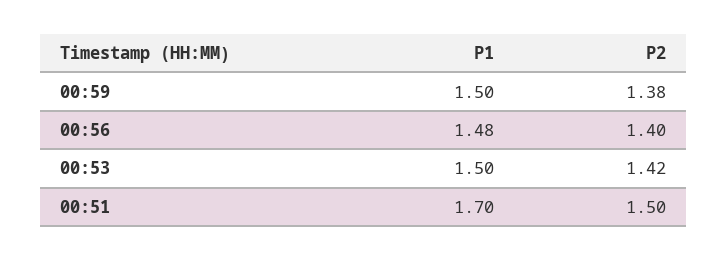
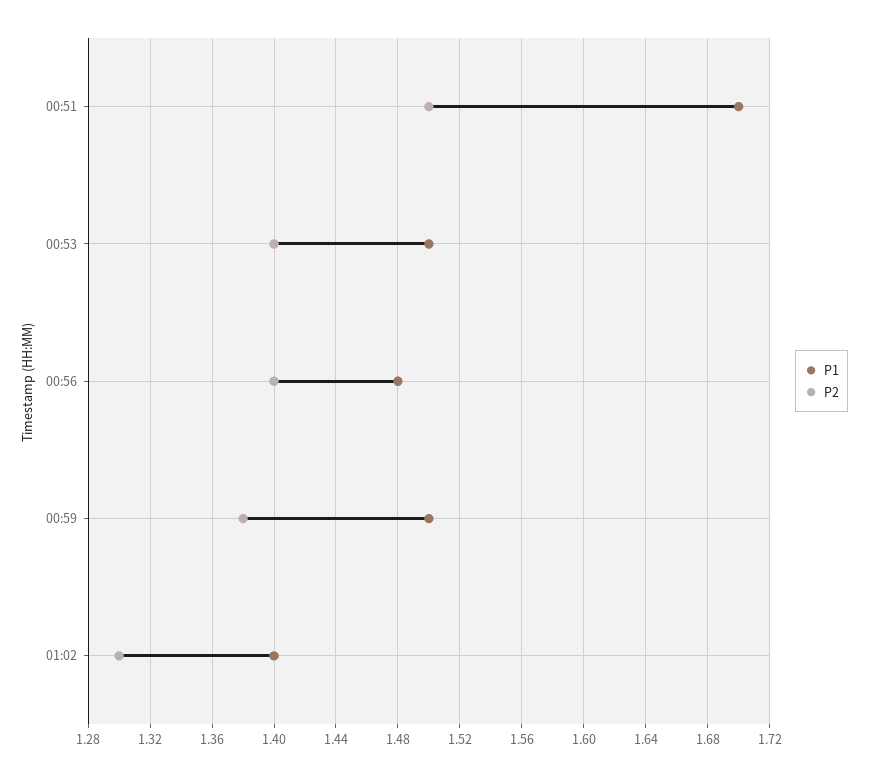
P2, 00:53: 1.42 -> 1.4
P1, 01:02: none -> 1.4
P2, 01:02: none -> 1.3

